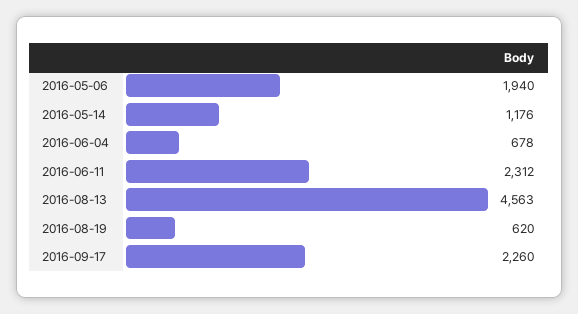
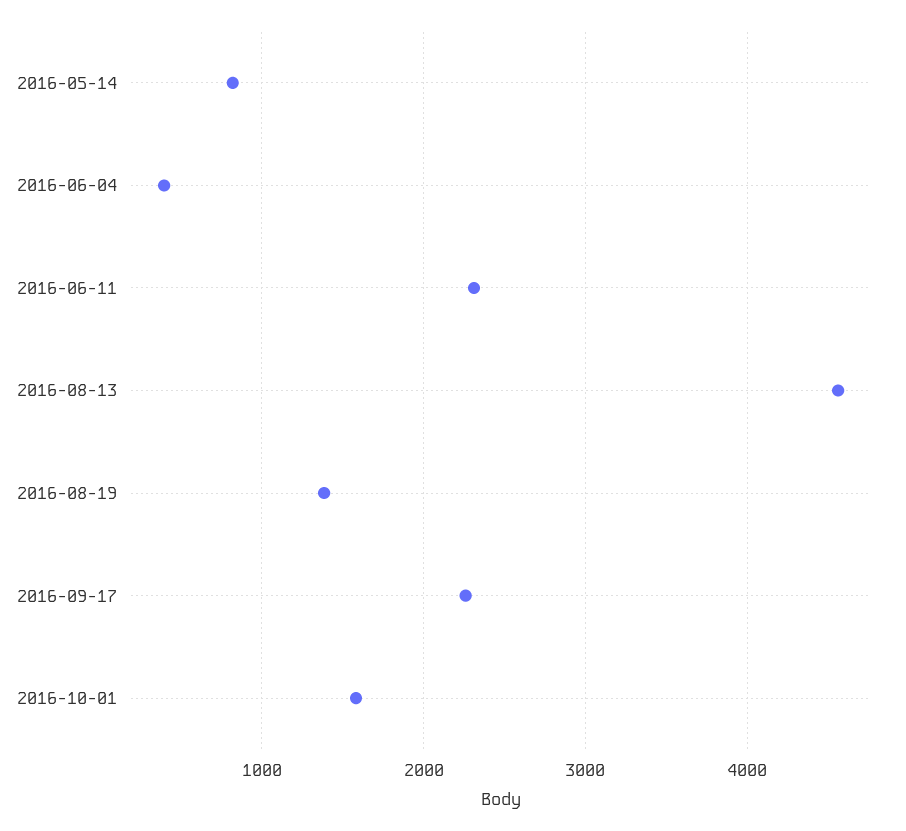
2016-05-06: 1940 -> none
2016-05-14: 1176 -> 800
2016-06-04: 678 -> 400
2016-08-19: 620 -> 1400
2016-10-01: none -> 1600

